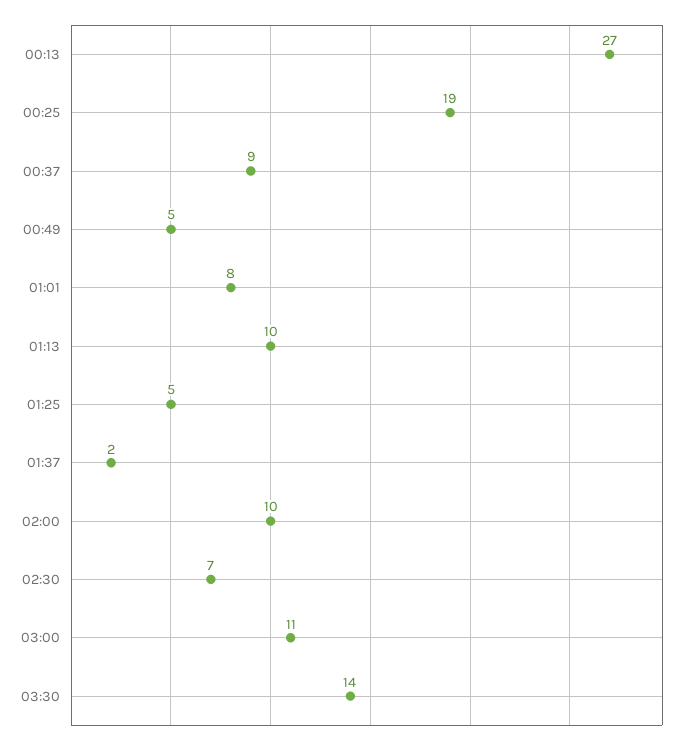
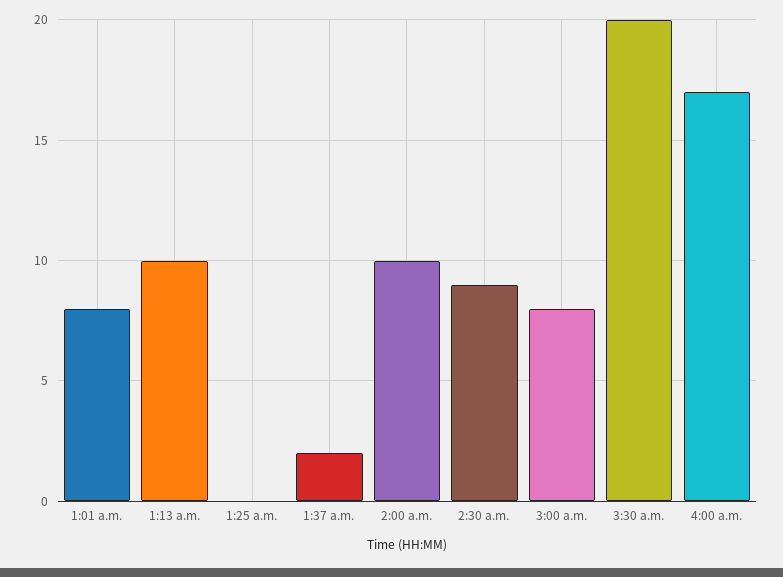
00:13: 27 -> none
00:25: 19 -> none
00:37: 9 -> none
00:49: 5 -> none
01:25: 5 -> 0
02:30: 7 -> 9
03:00: 11 -> 8
03:30: 14 -> 20
4:00 a.m.: none -> 17

